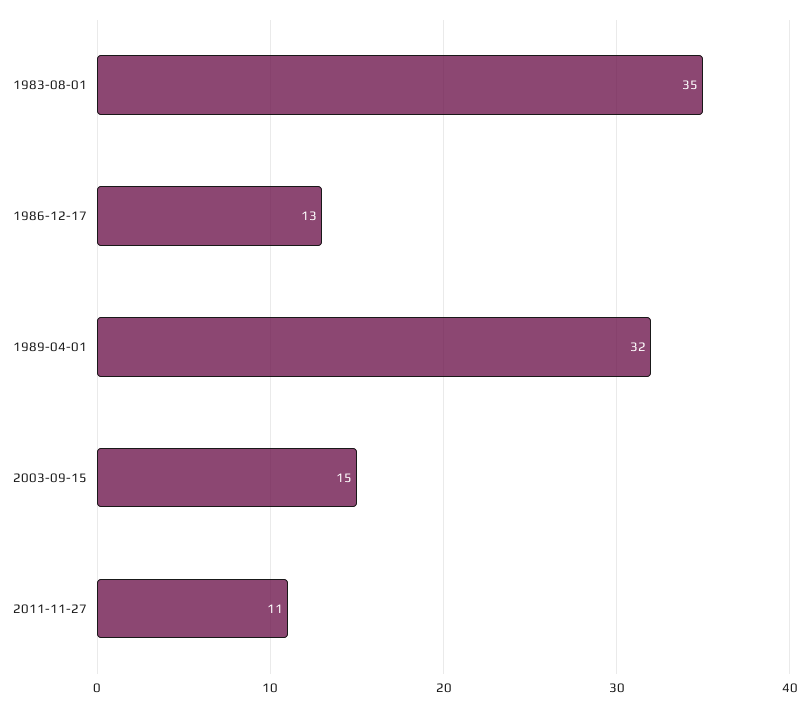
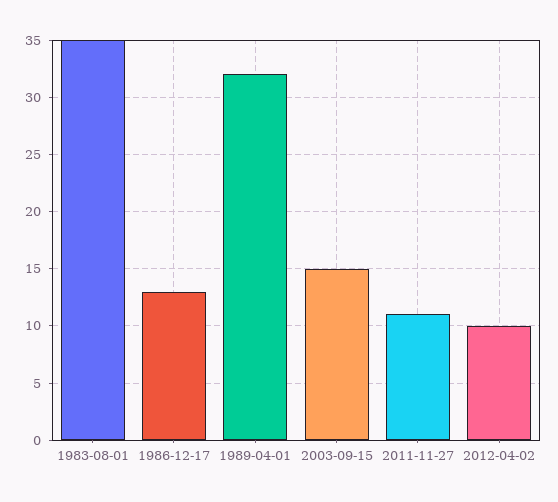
2012-04-02: none -> 10

